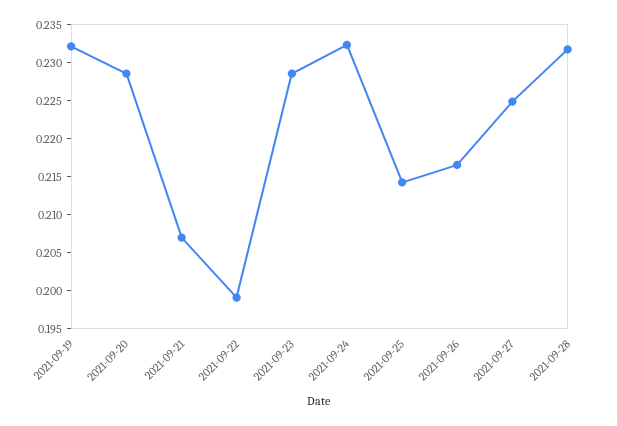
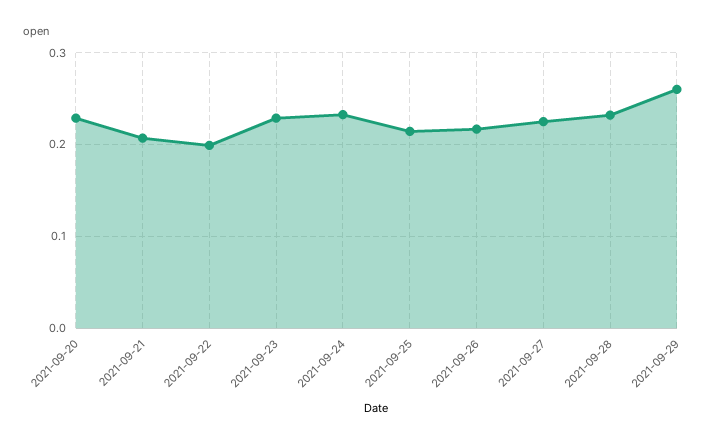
2021-09-19: 0.2325 -> none
2021-09-29: none -> 0.26

